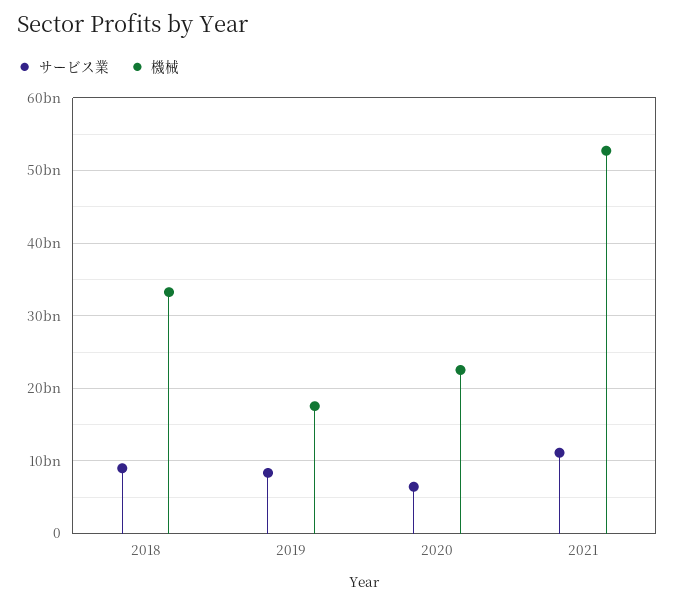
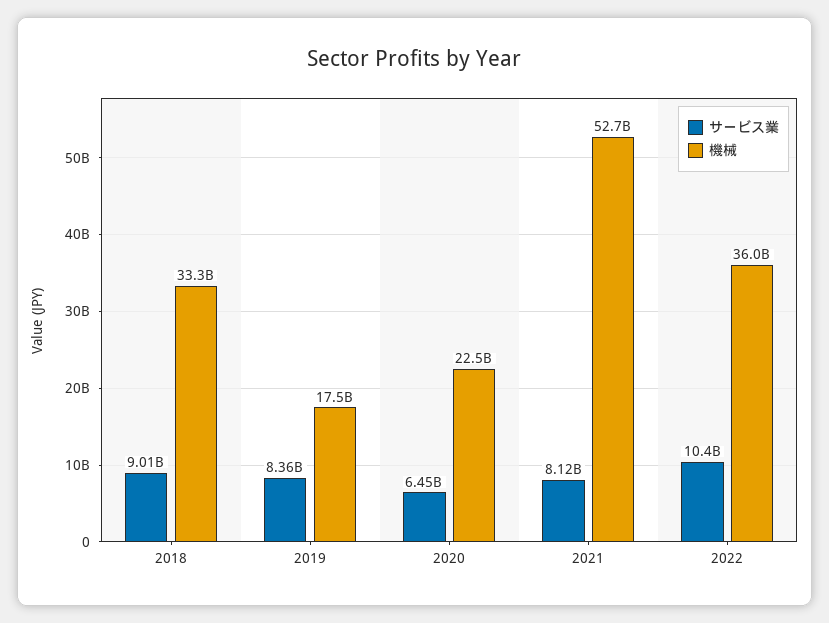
サービス業, 2021: 11000000000 -> 8120000000
サービス業, 2022: none -> 10400000000
機械, 2022: none -> 36000000000

